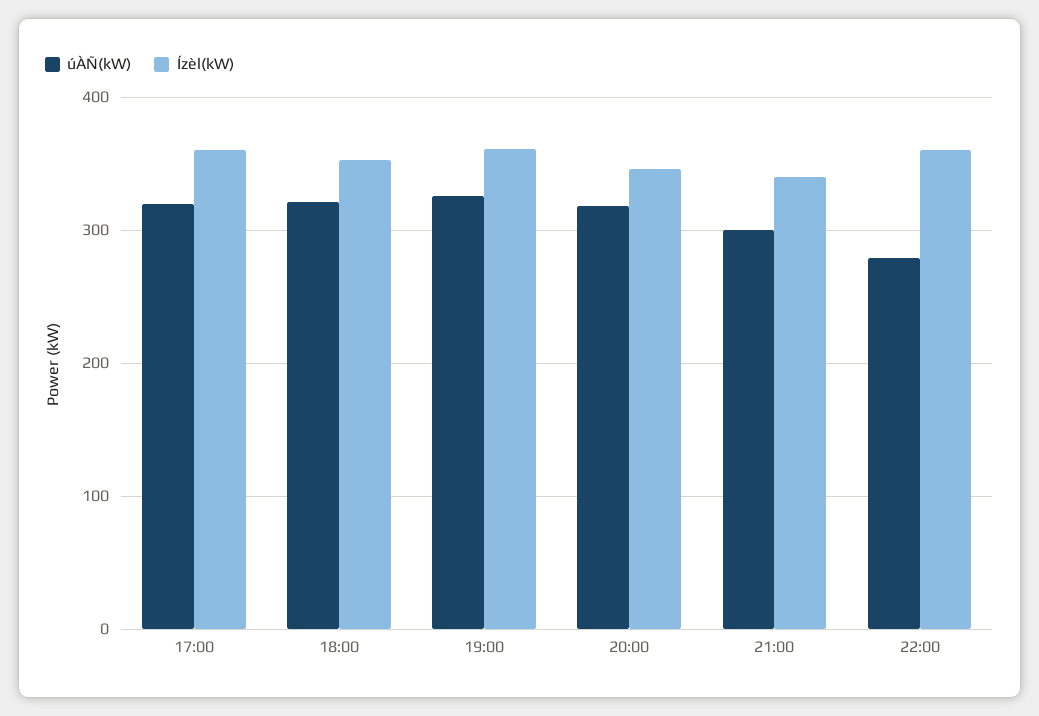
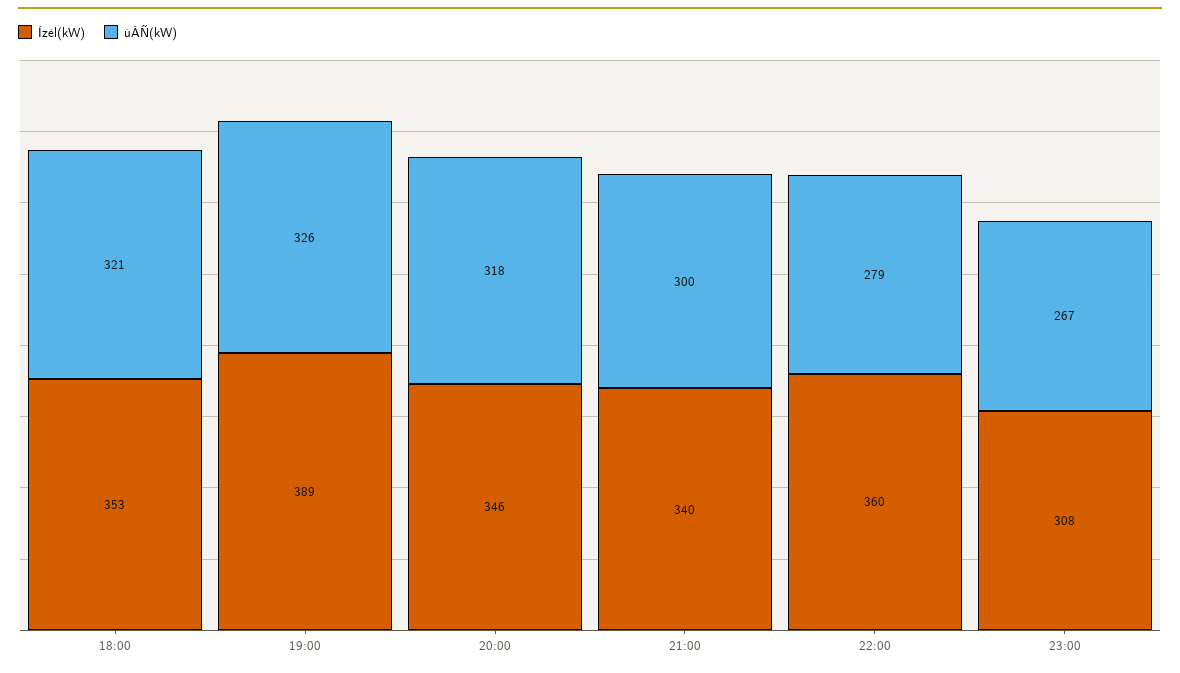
úÀÑ(kW), 17:00: 320 -> none
Ízèl(kW), 17:00: 360 -> none
Ízèl(kW), 19:00: 360 -> 389
Ízèl(kW), 23:00: none -> 308
úÀÑ(kW), 23:00: none -> 267

